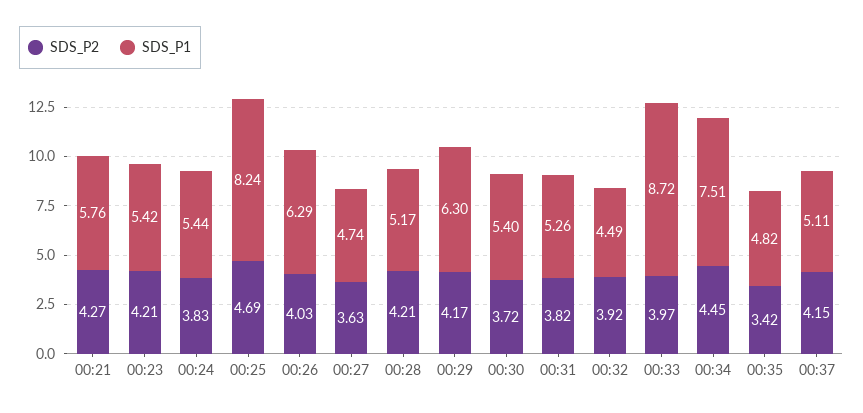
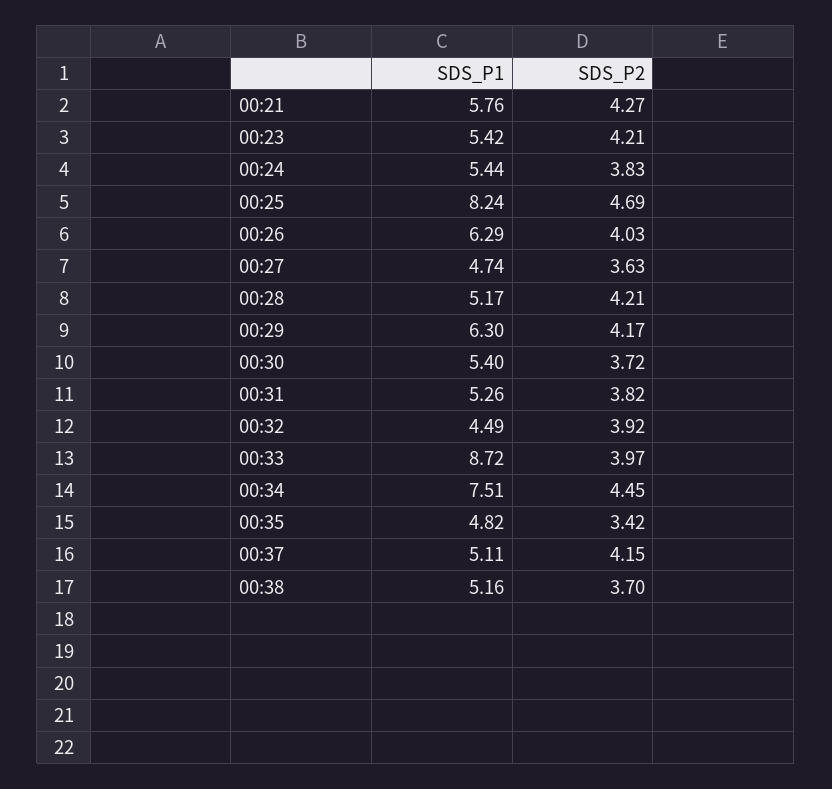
SDS_P1, 00:38: none -> 5.16
SDS_P2, 00:38: none -> 3.7

